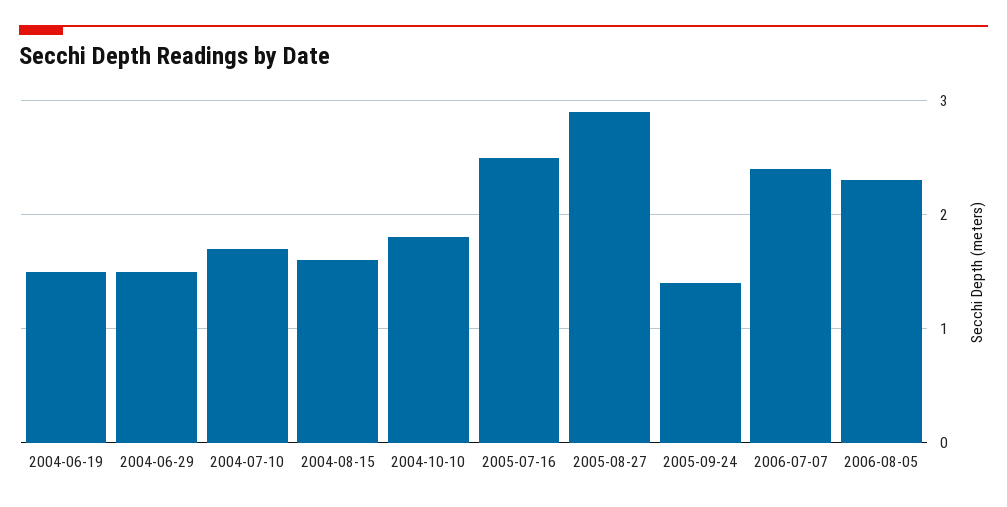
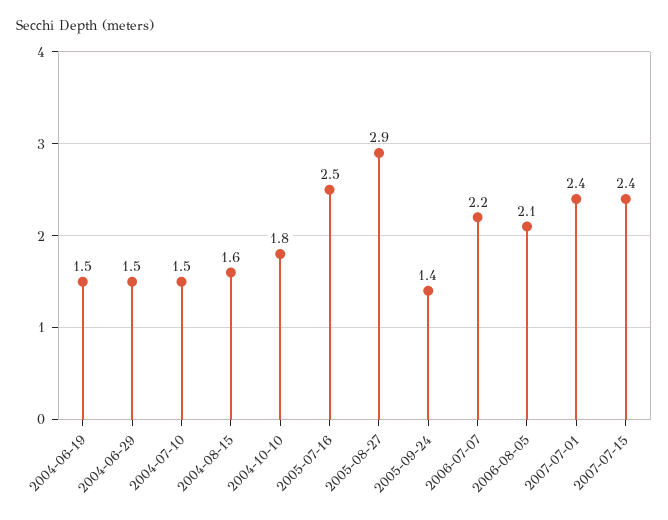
2004-07-10: 1.7 -> 1.5
2006-07-07: 2.4 -> 2.2
2006-08-05: 2.3 -> 2.1
2007-07-01: none -> 2.4
2007-07-15: none -> 2.4

